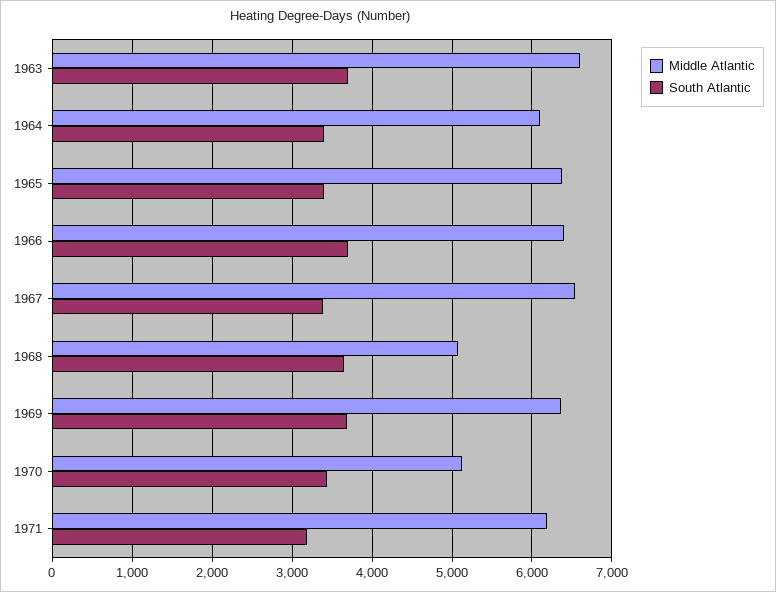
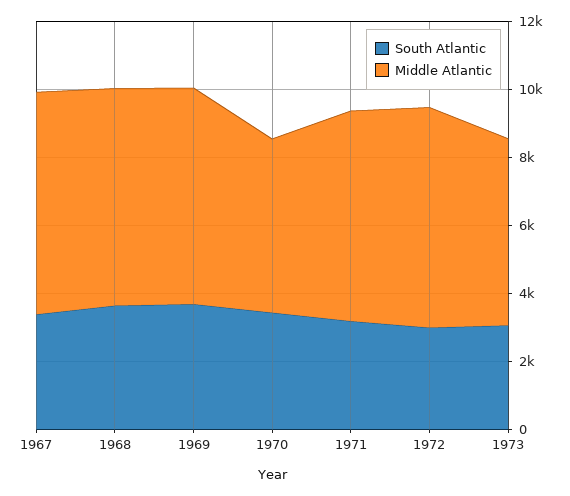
Middle Atlantic, 1963: 6600 -> none
South Atlantic, 1963: 3700 -> none
Middle Atlantic, 1964: 6100 -> none
South Atlantic, 1964: 3400 -> none
Middle Atlantic, 1965: 6400 -> none
South Atlantic, 1965: 3400 -> none
Middle Atlantic, 1966: 6400 -> none
South Atlantic, 1966: 3700 -> none
Middle Atlantic, 1968: 5100 -> 6500
South Atlantic, 1972: none -> 3000
Middle Atlantic, 1972: none -> 6500
South Atlantic, 1973: none -> 3000
Middle Atlantic, 1973: none -> 5500

